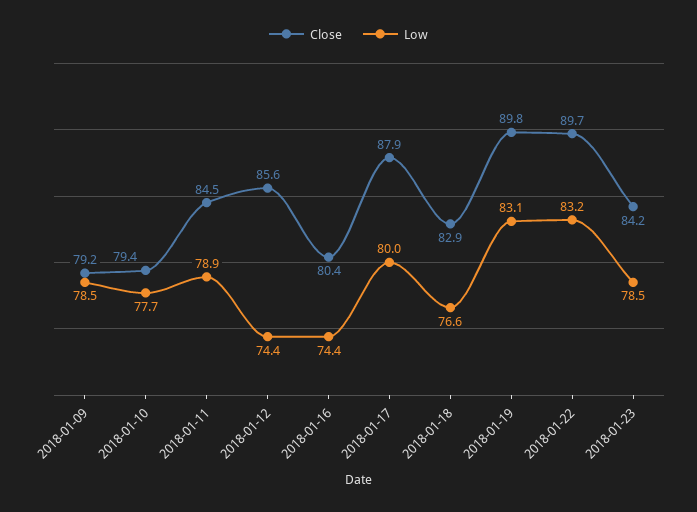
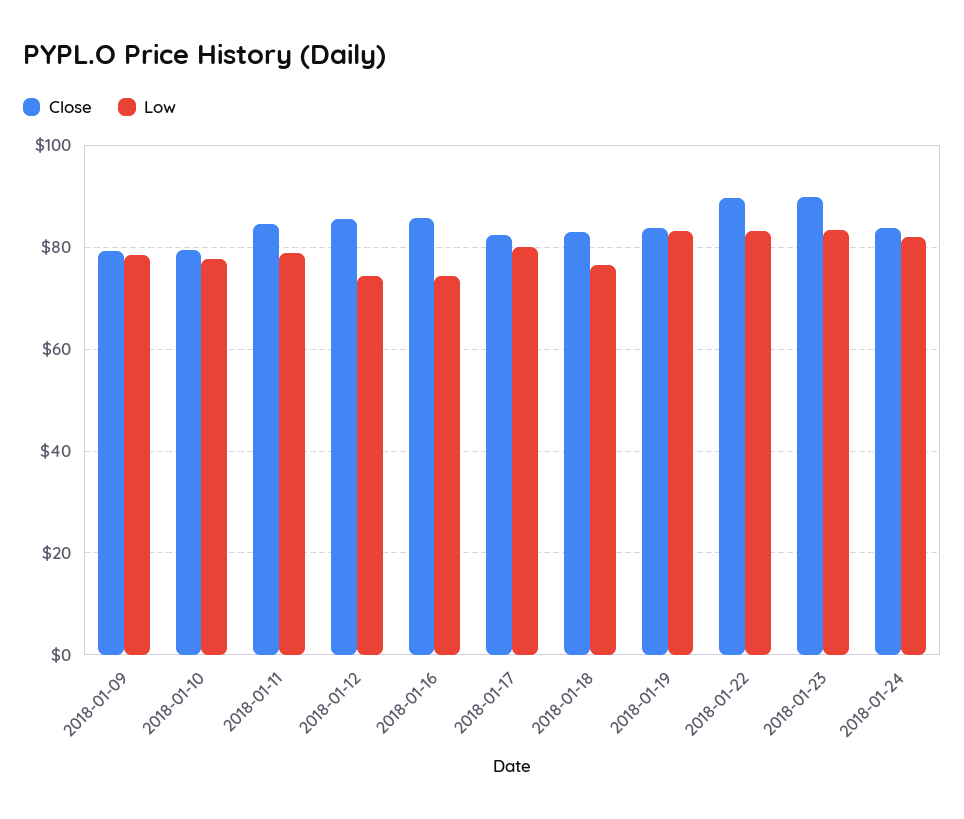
Close, 2018-01-16: 80.4 -> 86
Close, 2018-01-17: 87.9 -> 82
Close, 2018-01-19: 89.8 -> 84
Close, 2018-01-23: 84.2 -> 90
Low, 2018-01-23: 78.5 -> 84
Close, 2018-01-24: none -> 84
Low, 2018-01-24: none -> 82

